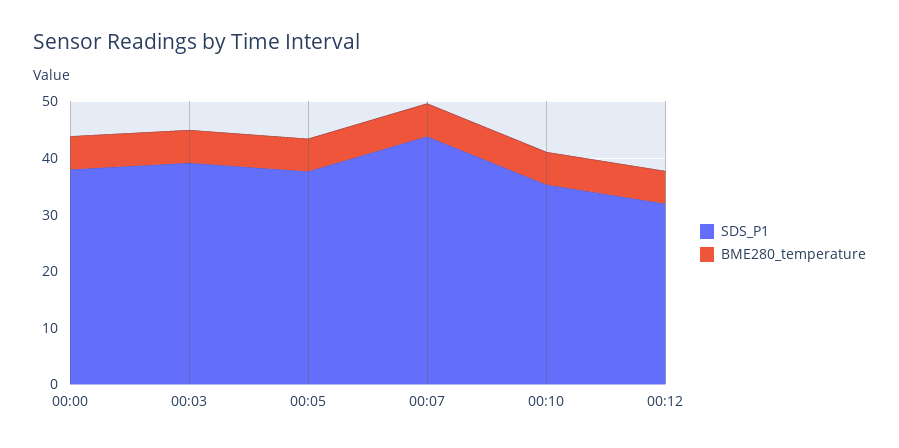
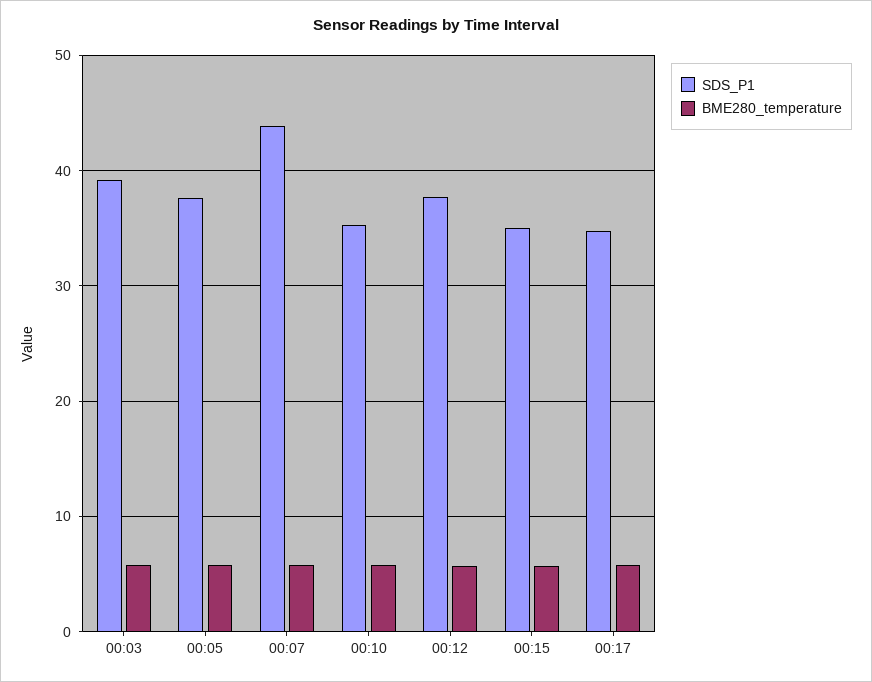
SDS_P1, 00:00: 38 -> none
BME280_temperature, 00:00: 6 -> none
SDS_P1, 00:12: 32 -> 38
SDS_P1, 00:15: none -> 35
BME280_temperature, 00:15: none -> 6
SDS_P1, 00:17: none -> 35
BME280_temperature, 00:17: none -> 6

